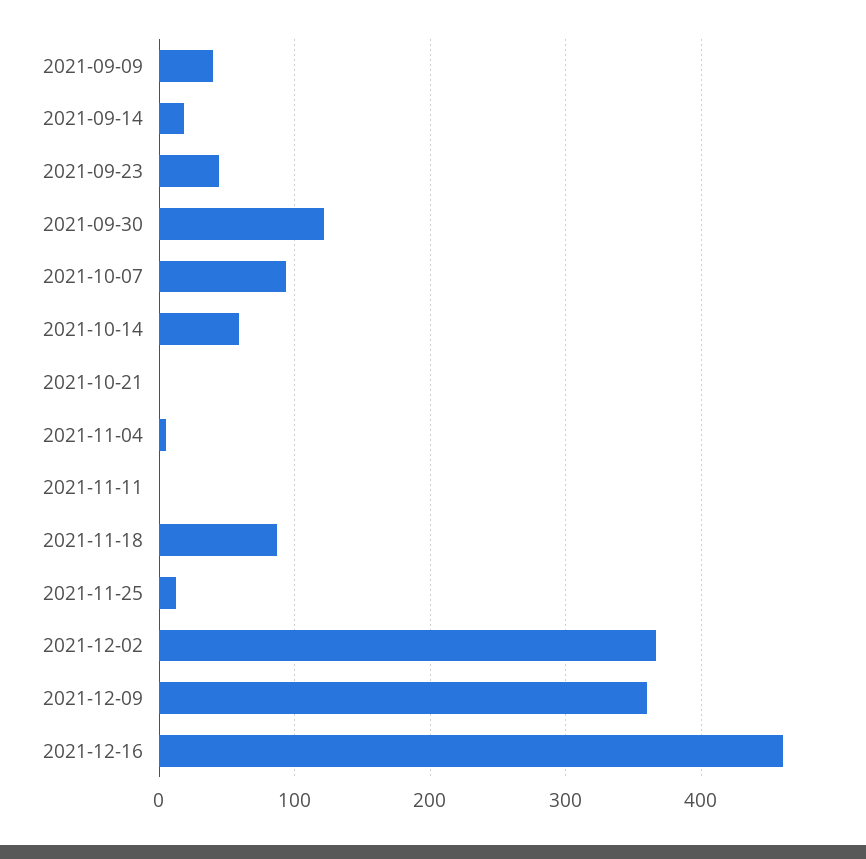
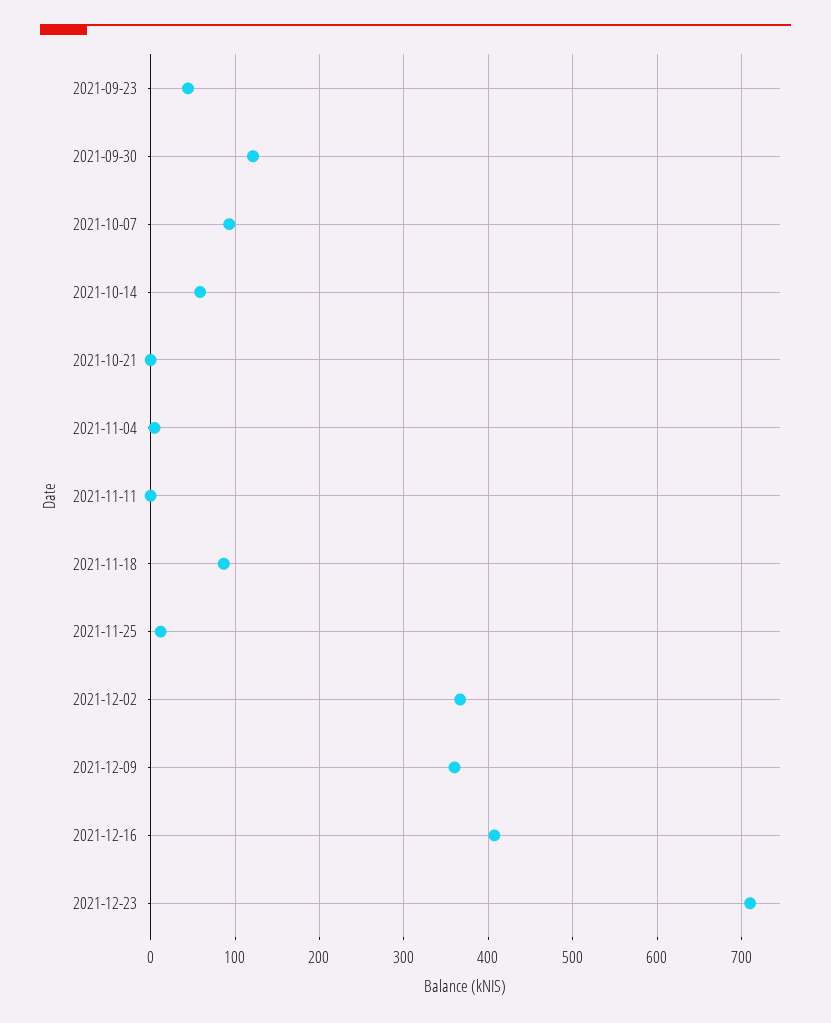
2021-09-09: 40 -> none
2021-09-14: 20 -> none
2021-12-16: 460 -> 410
2021-12-23: none -> 710

